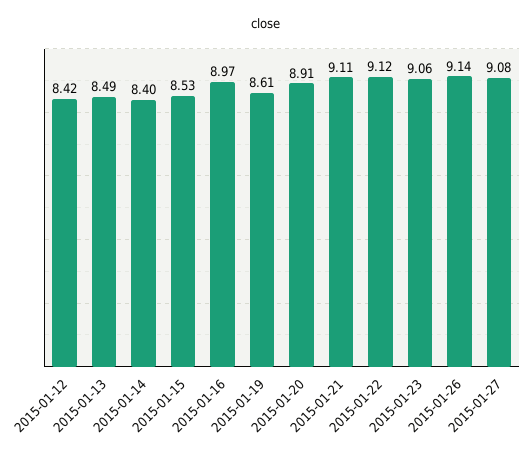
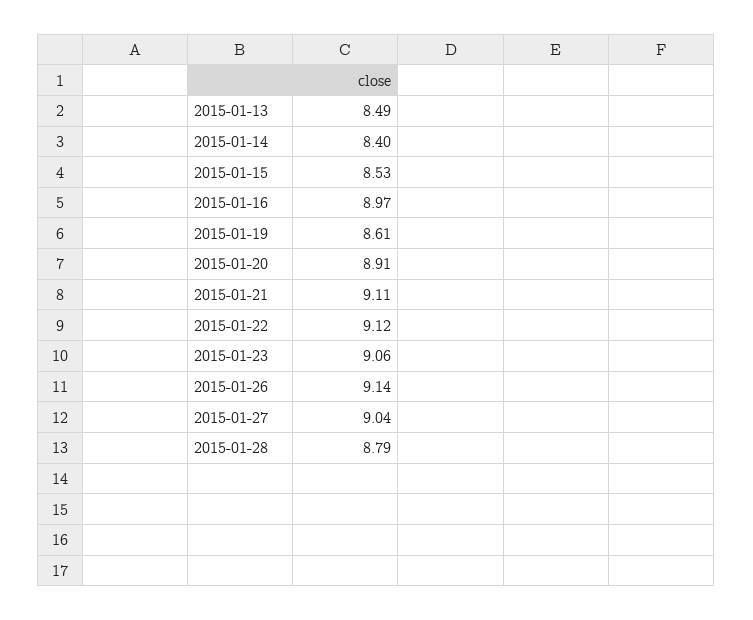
2015-01-12: 8.42 -> none
2015-01-27: 9.08 -> 9.04
2015-01-28: none -> 8.79

